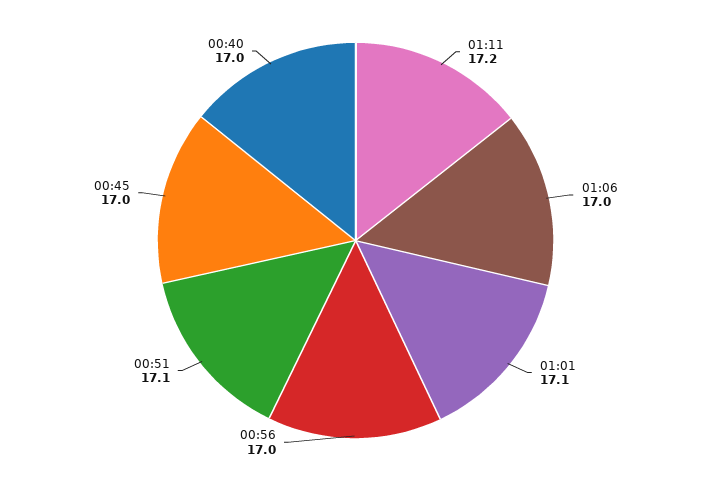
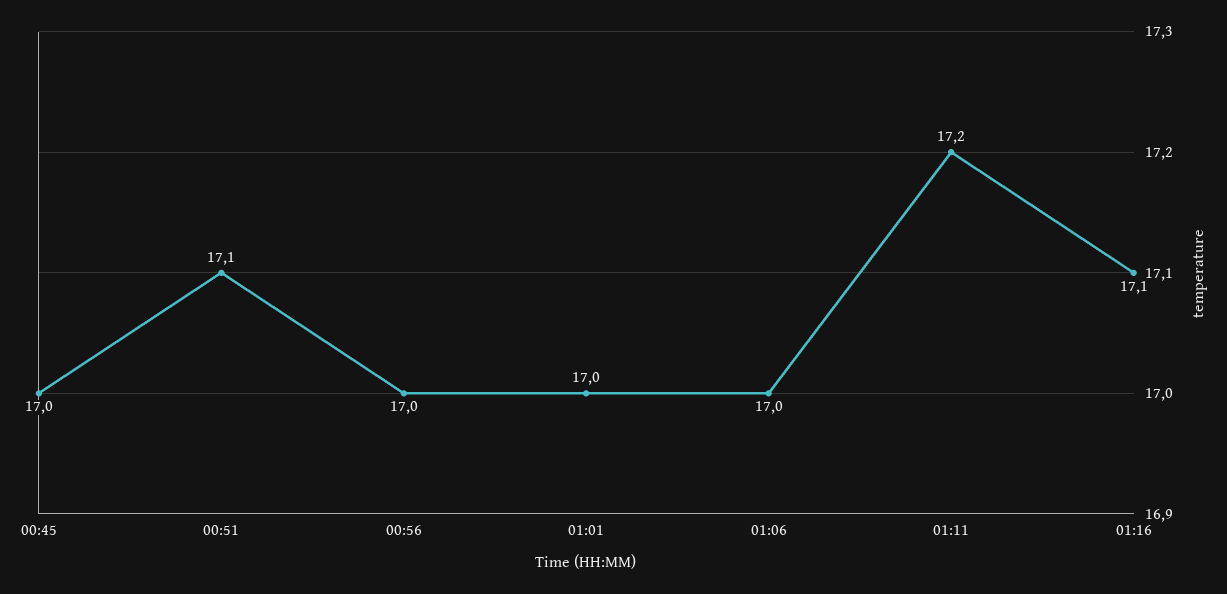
01:01: 17.1 -> 17
00:40: 17 -> none
01:16: none -> 17.1

